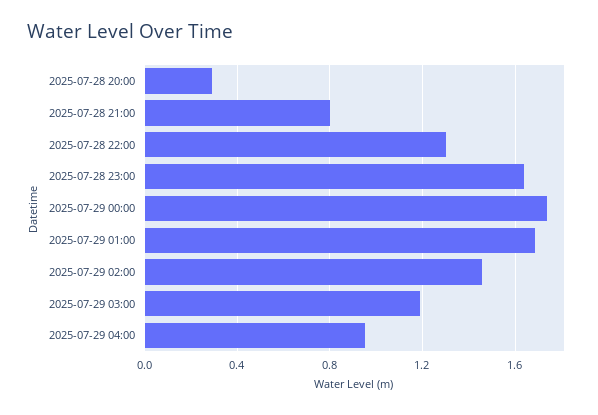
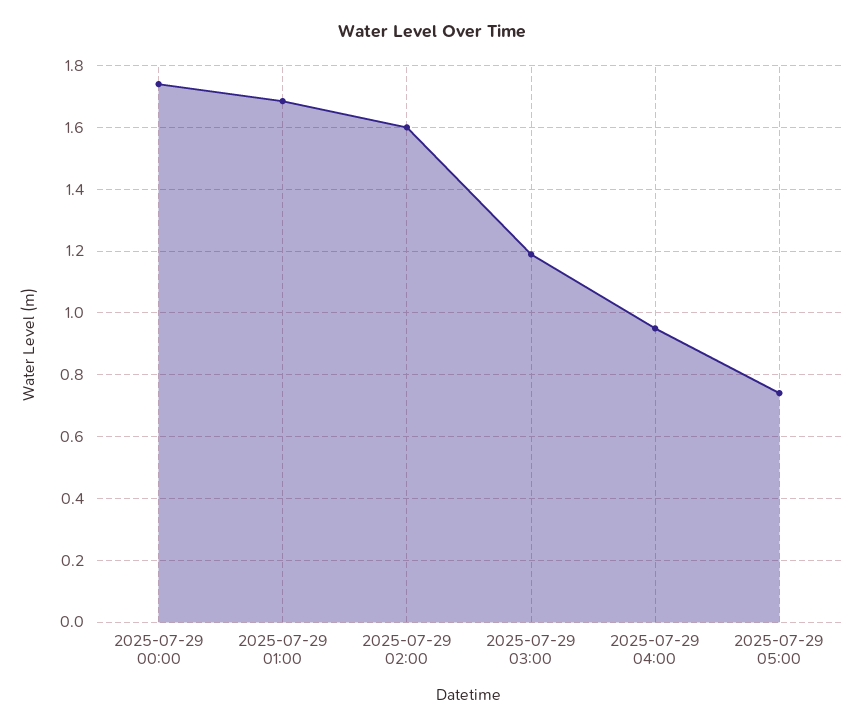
2025-07-28 20:00: 0.3 -> none
2025-07-28 21:00: 0.8 -> none
2025-07-28 22:00: 1.3 -> none
2025-07-28 23:00: 1.65 -> none
2025-07-29 02:00: 1.45 -> 1.6
2025-07-29 05:00: none -> 0.74

